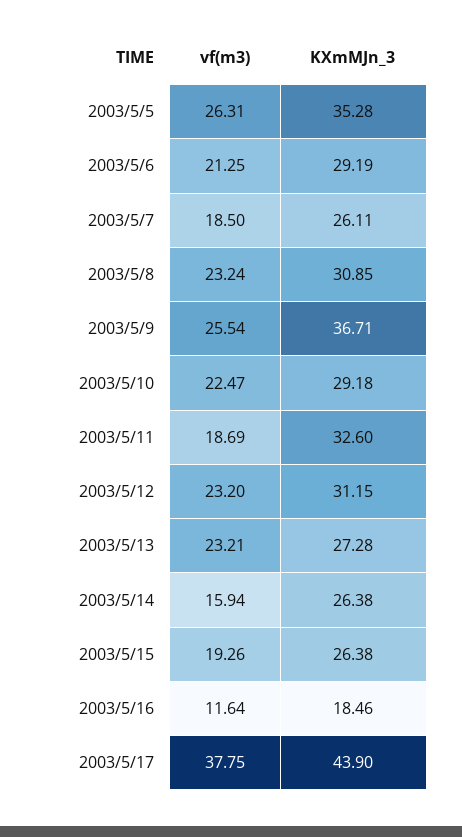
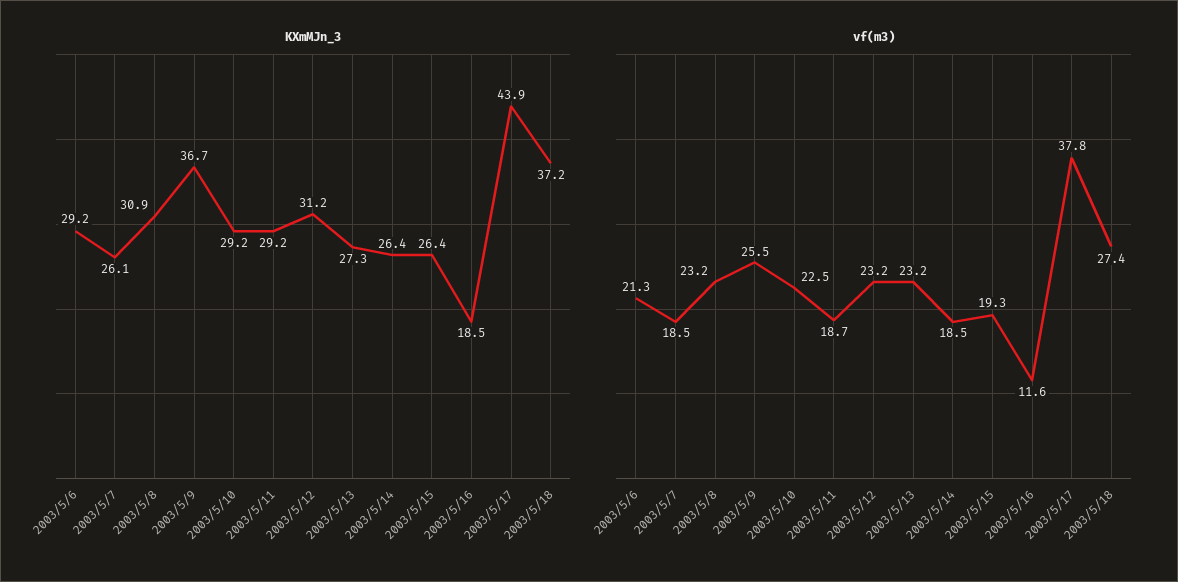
vf(m3), 2003/5/5: 26.31 -> none
KXmMJn_3, 2003/5/5: 35.28 -> none
KXmMJn_3, 2003/5/11: 32.6 -> 29.2
vf(m3), 2003/5/14: 15.94 -> 18.5
KXmMJn_3, 2003/5/18: none -> 37.2
vf(m3), 2003/5/18: none -> 27.4

